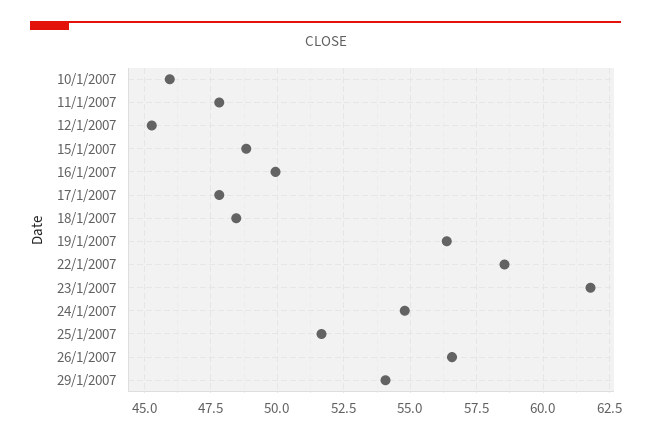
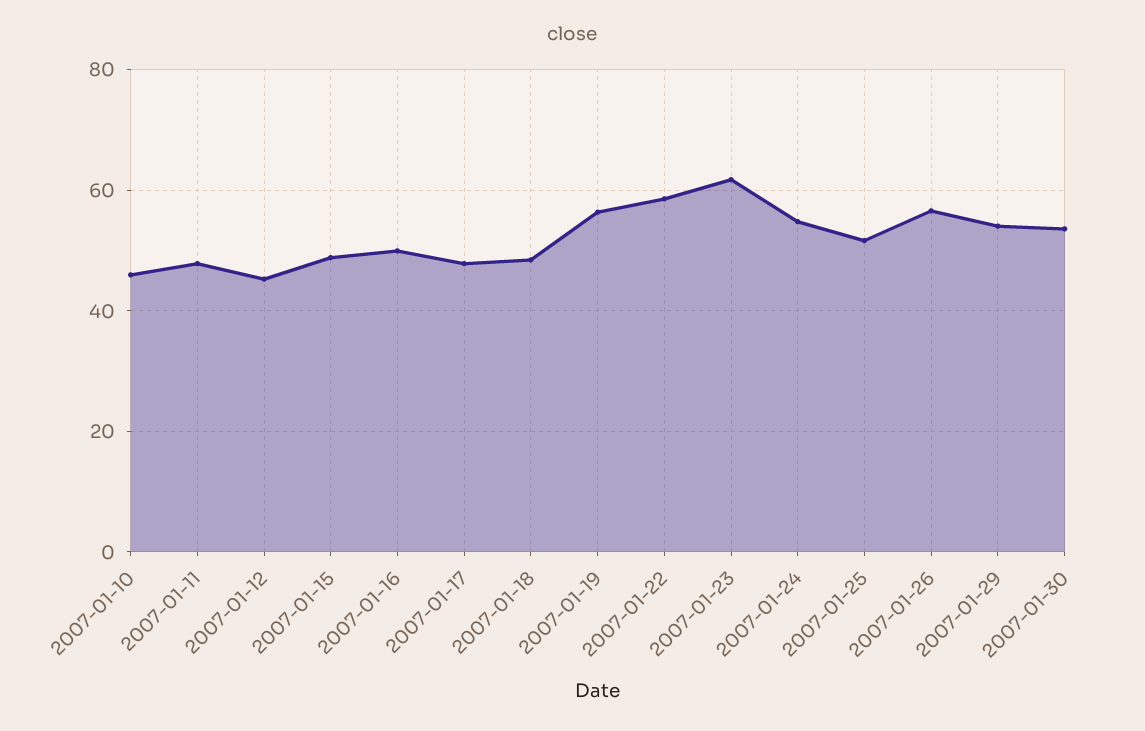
2007-01-30: none -> 54

